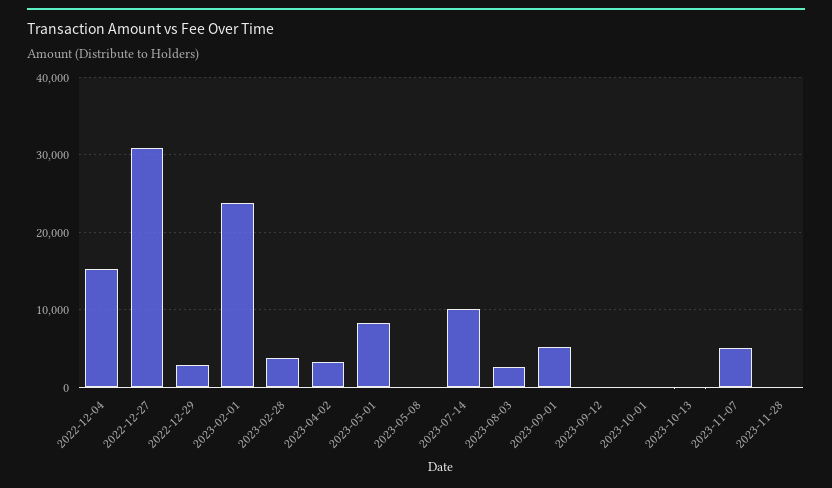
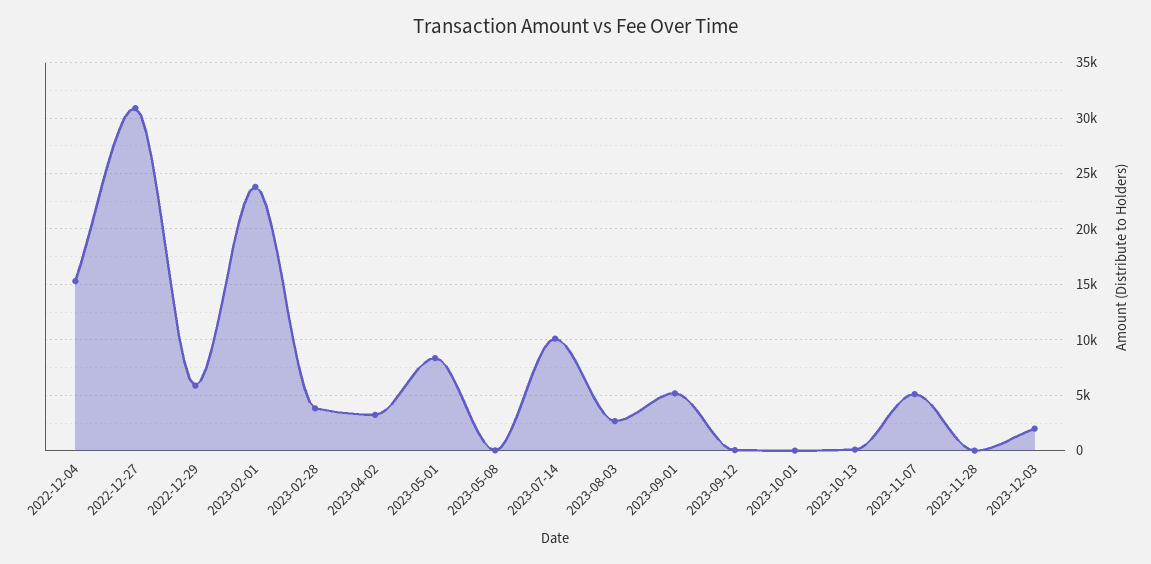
2022-12-29: 3000 -> 6000
2023-12-03: none -> 2000

